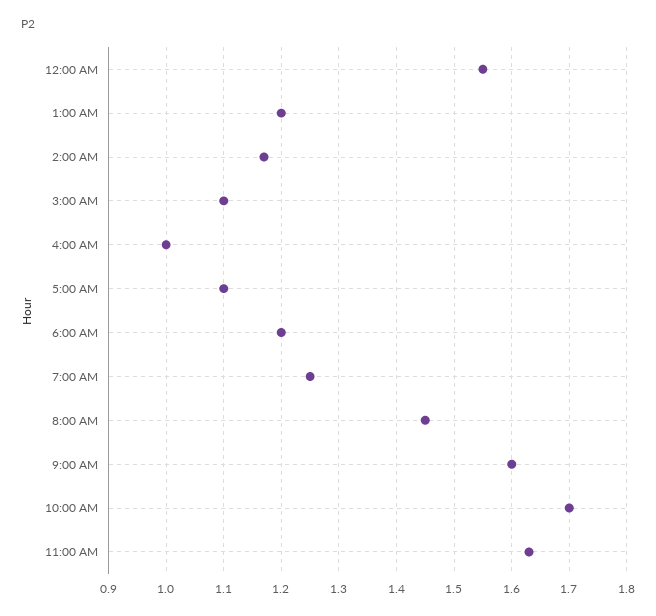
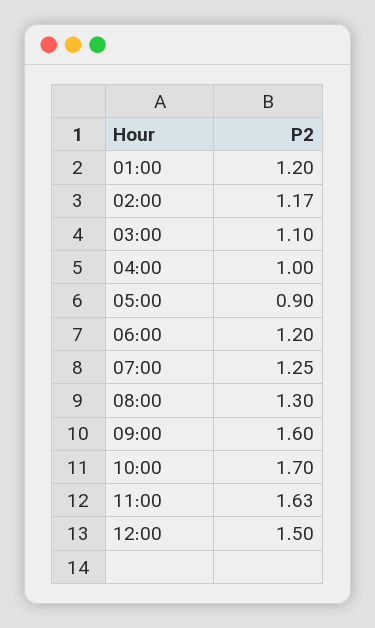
12:00 AM: 1.55 -> none
5:00 AM: 1.1 -> 0.9
8:00 AM: 1.45 -> 1.3
12:00: none -> 1.5

